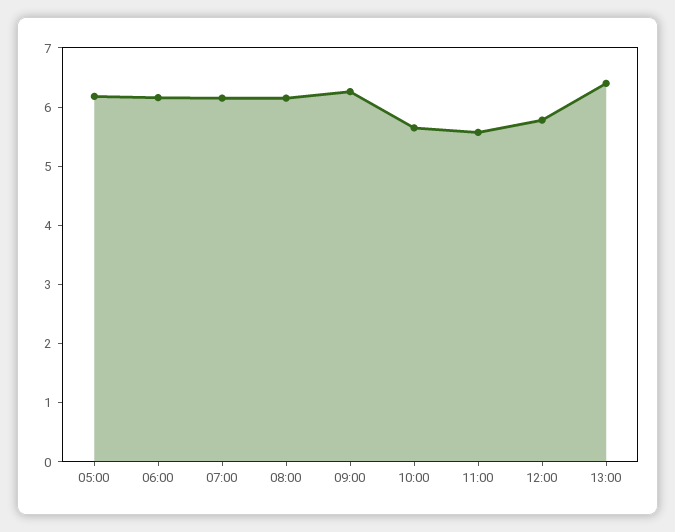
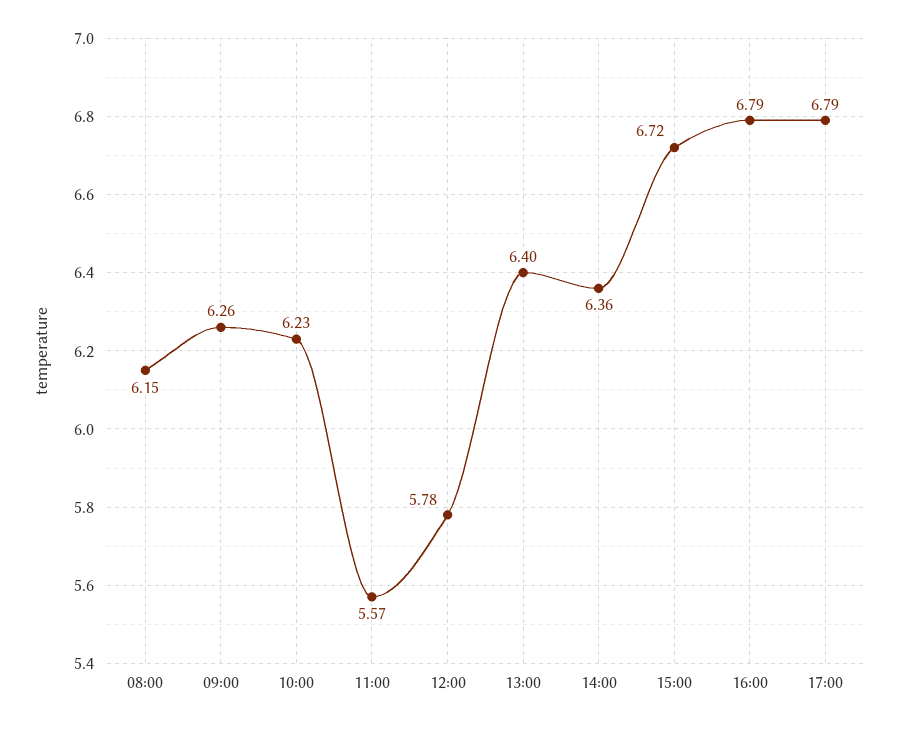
05:00: 6.2 -> none
06:00: 6.2 -> none
07:00: 6.2 -> none
10:00: 5.6 -> 6.23
14:00: none -> 6.36
15:00: none -> 6.72
16:00: none -> 6.79
17:00: none -> 6.79

